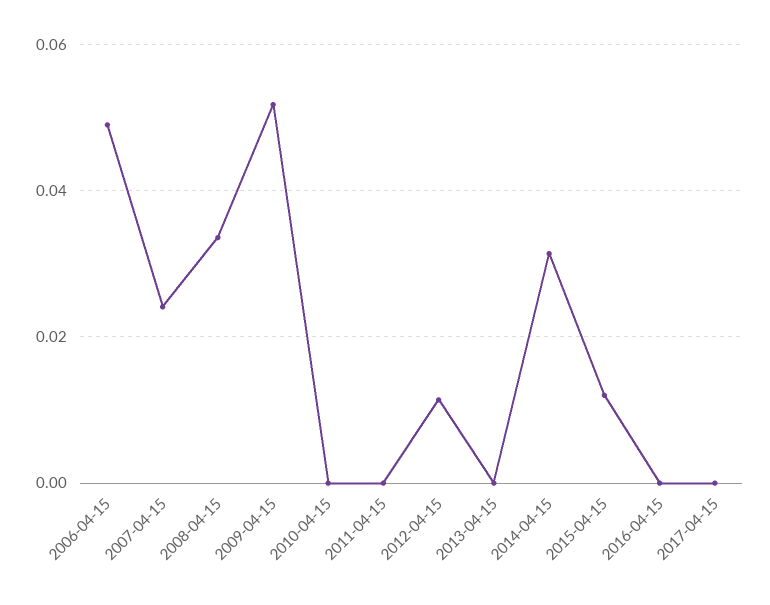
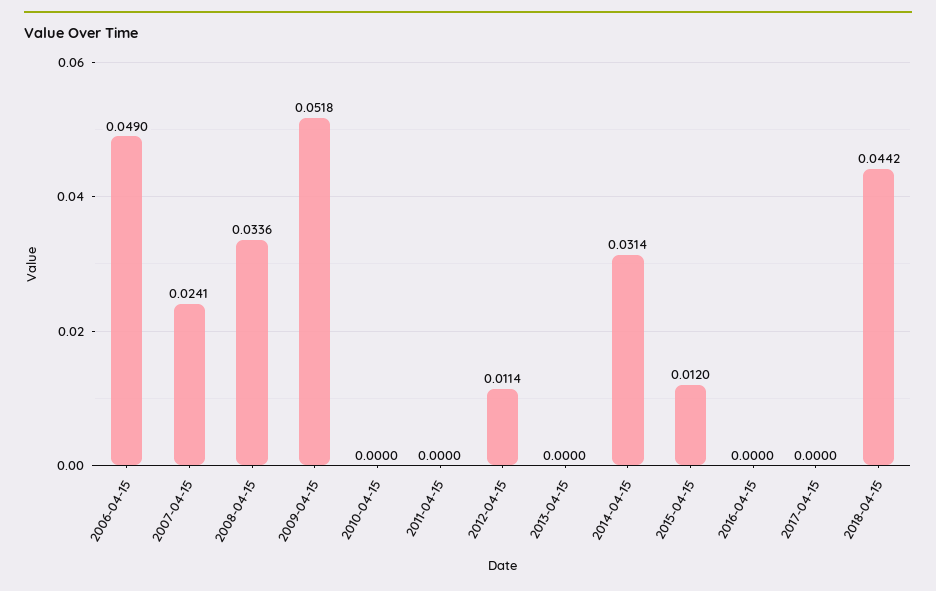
2018-04-15: none -> 0.0442

